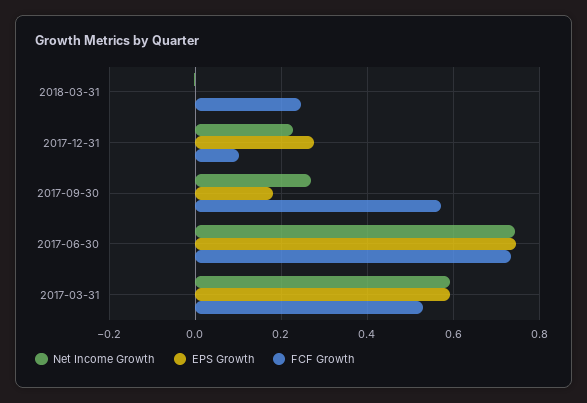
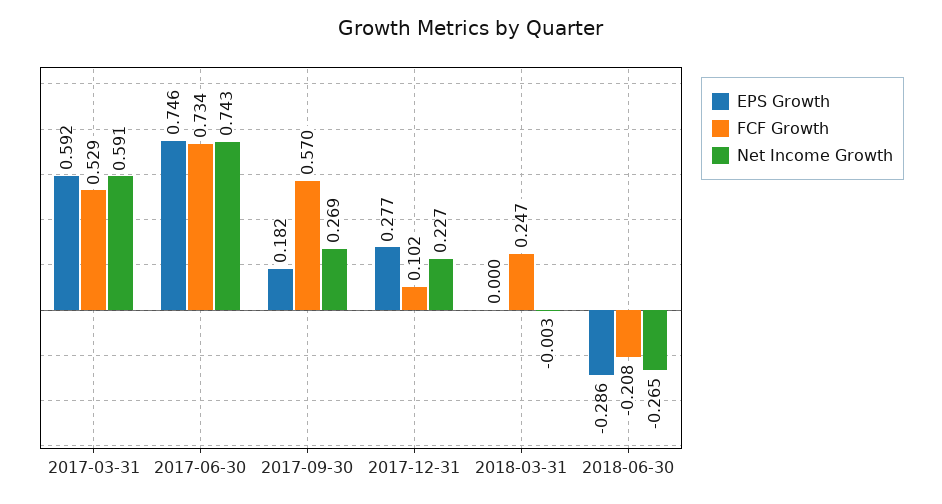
EPS Growth, 2018-06-30: none -> -0.286
FCF Growth, 2018-06-30: none -> -0.208
Net Income Growth, 2018-06-30: none -> -0.265

